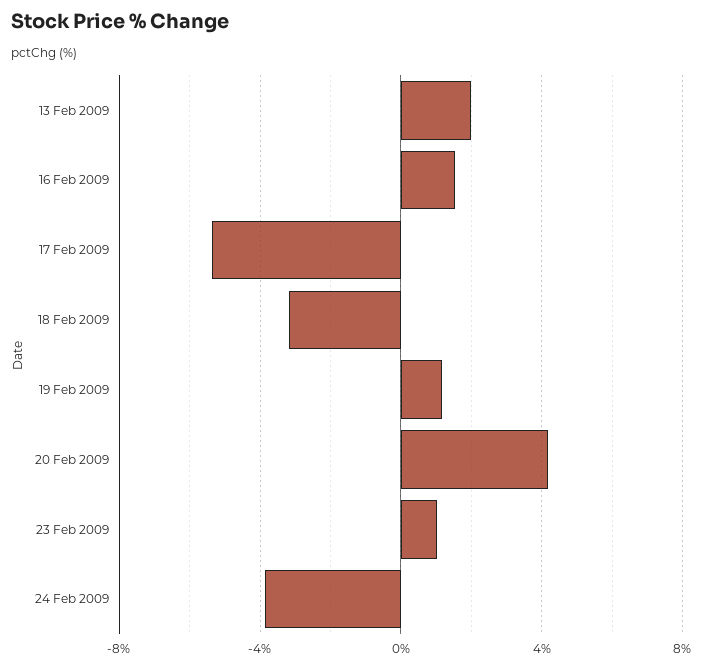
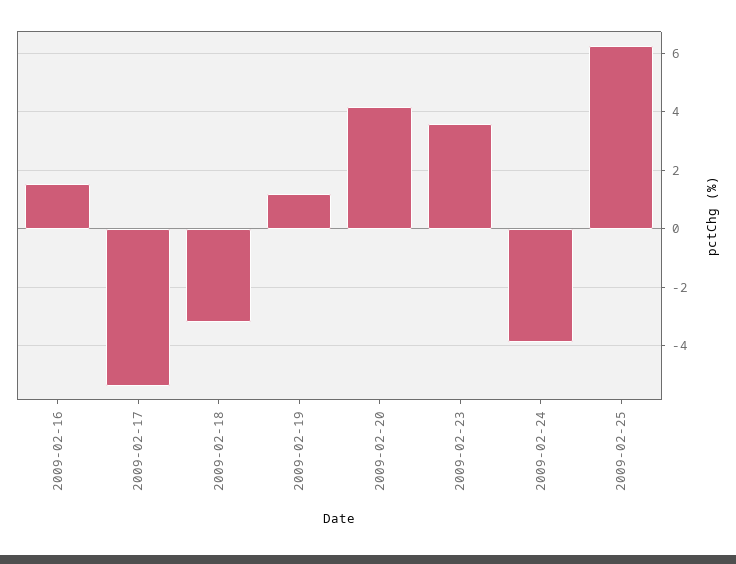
13 Feb 2009: 2 -> none
23 Feb 2009: 1 -> 3.5
2009-02-25: none -> 6.25

